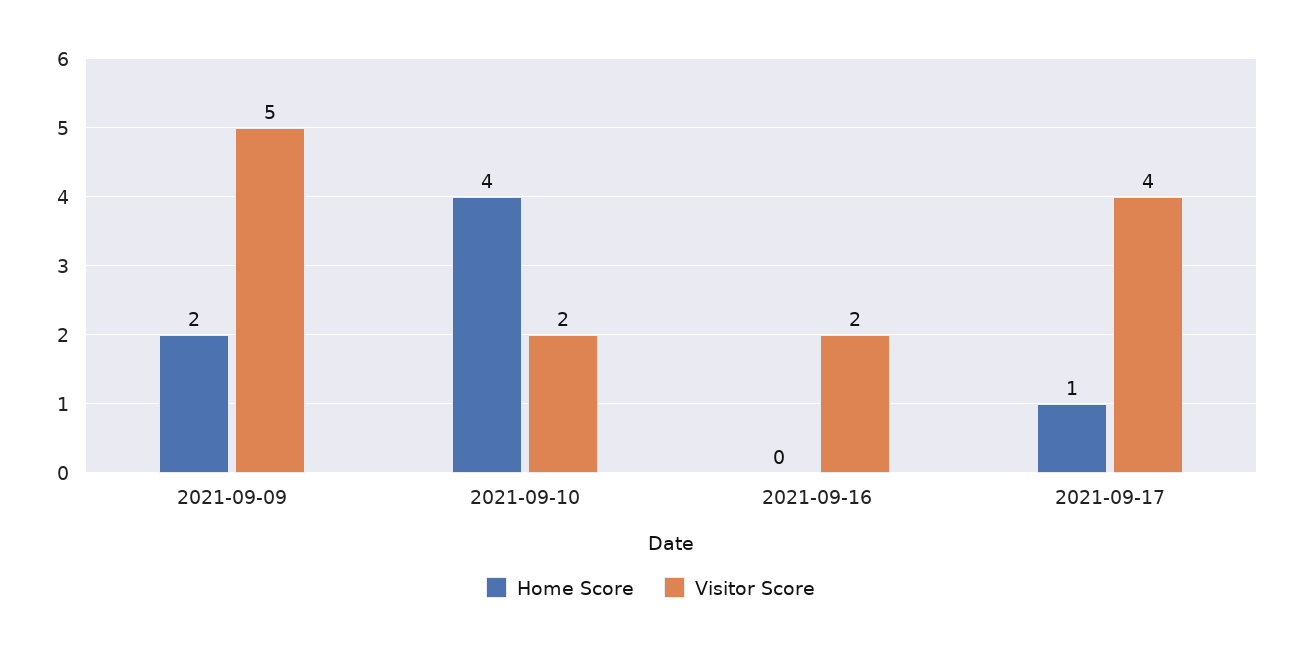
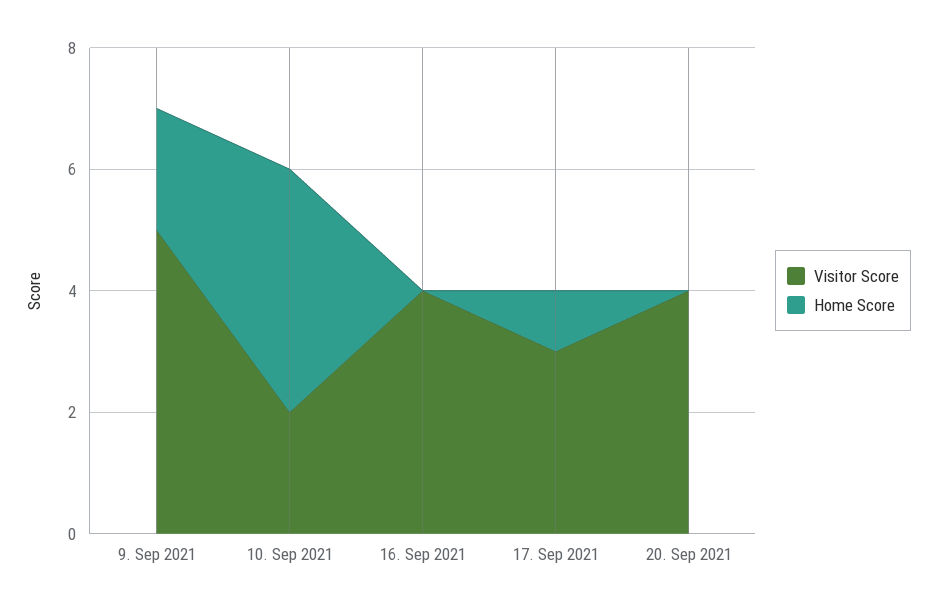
Visitor Score, 2021-09-16: 2 -> 4
Visitor Score, 2021-09-17: 4 -> 3
Visitor Score, 20. Sep 2021: none -> 4
Home Score, 20. Sep 2021: none -> 0

